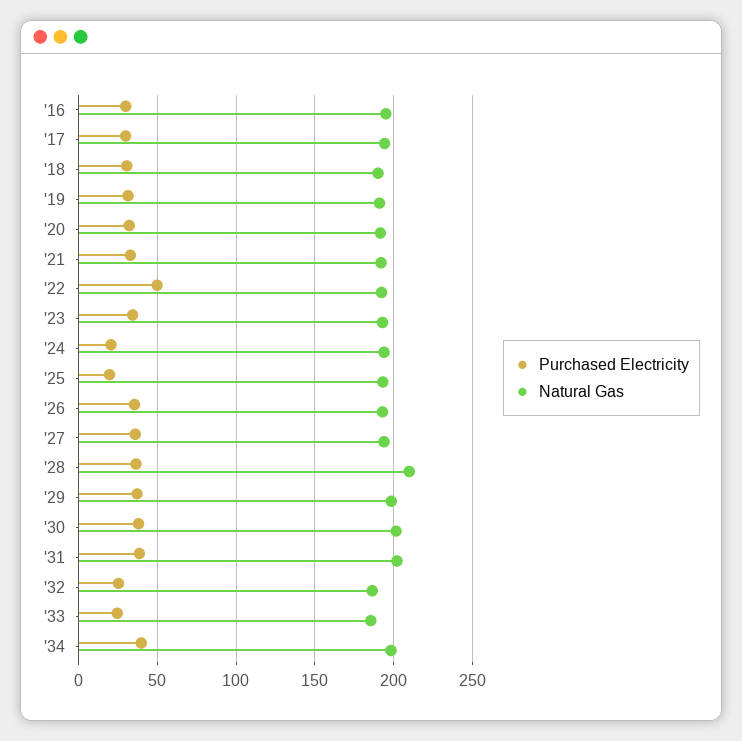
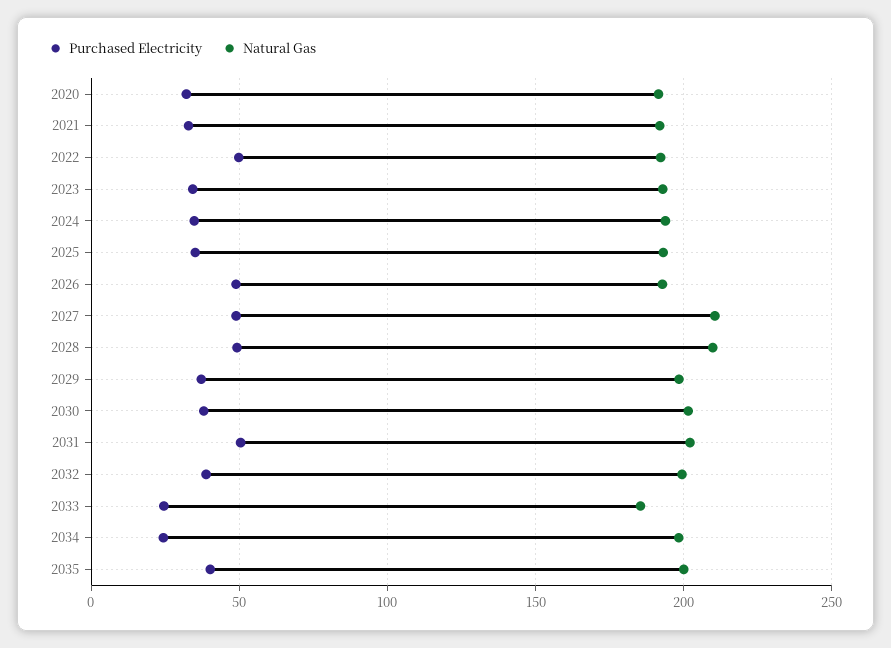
Purchased Electricity, '16: 30 -> none
Natural Gas, '16: 195 -> none
Purchased Electricity, '17: 30 -> none
Natural Gas, '17: 195 -> none
Purchased Electricity, '18: 30 -> none
Natural Gas, '18: 190 -> none
Purchased Electricity, '19: 30 -> none
Natural Gas, '19: 190 -> none
Purchased Electricity, '24: 20 -> 35
Purchased Electricity, '25: 20 -> 35
Purchased Electricity, '26: 35 -> 50
Purchased Electricity, '27: 35 -> 50
Natural Gas, '27: 195 -> 210
Purchased Electricity, '28: 35 -> 50
Purchased Electricity, '31: 40 -> 50
Purchased Electricity, '32: 25 -> 40
Natural Gas, '32: 185 -> 200
Purchased Electricity, '34: 40 -> 25
Purchased Electricity, 2035: none -> 40
Natural Gas, 2035: none -> 200

